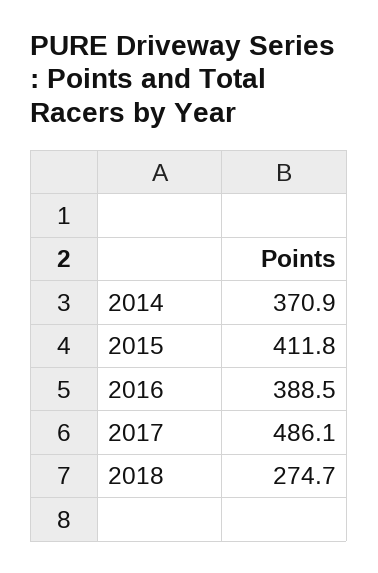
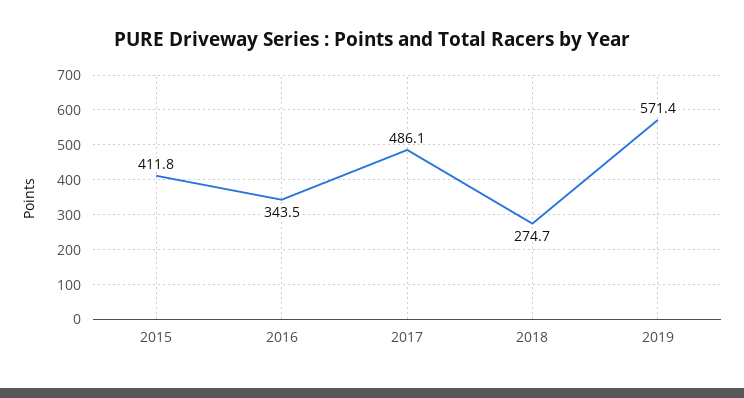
2014: 370.9 -> none
2016: 388.5 -> 343.5
2019: none -> 571.4

